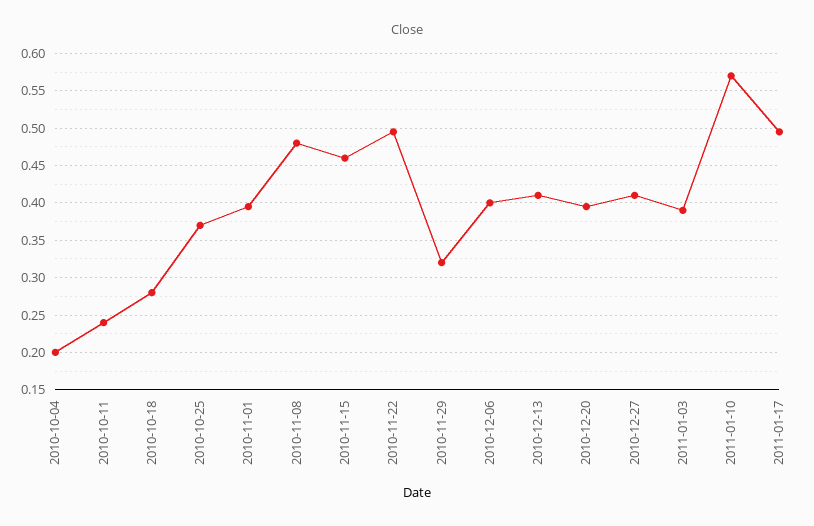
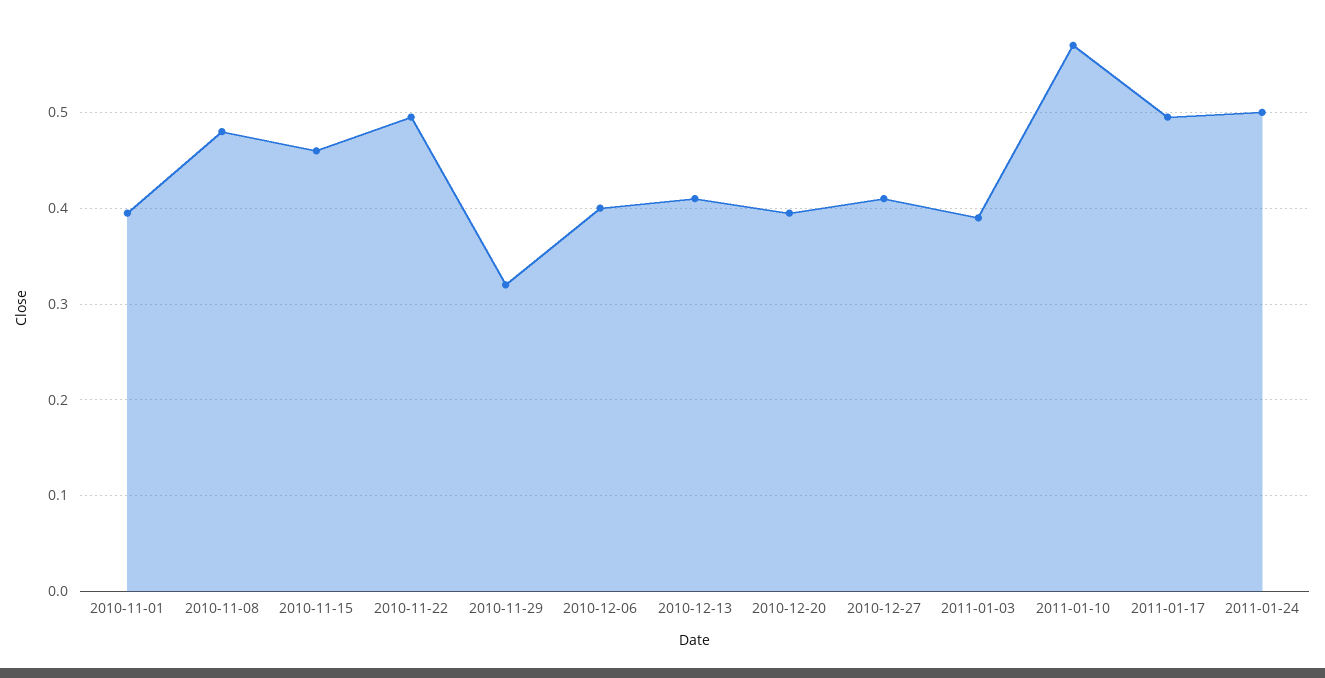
2010-10-04: 0.2 -> none
2010-10-11: 0.24 -> none
2010-10-18: 0.28 -> none
2010-10-25: 0.37 -> none
2011-01-24: none -> 0.5

